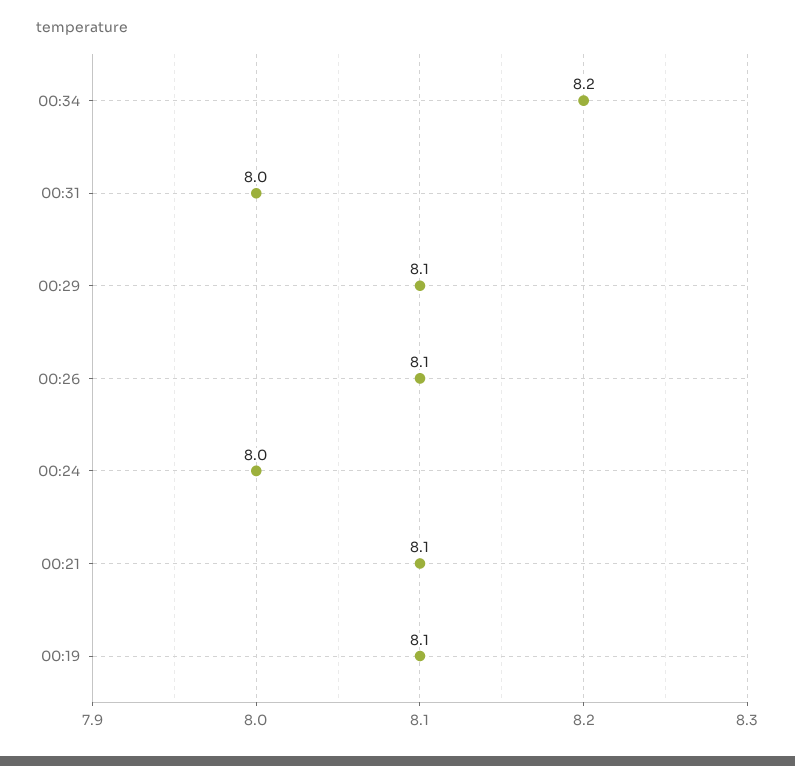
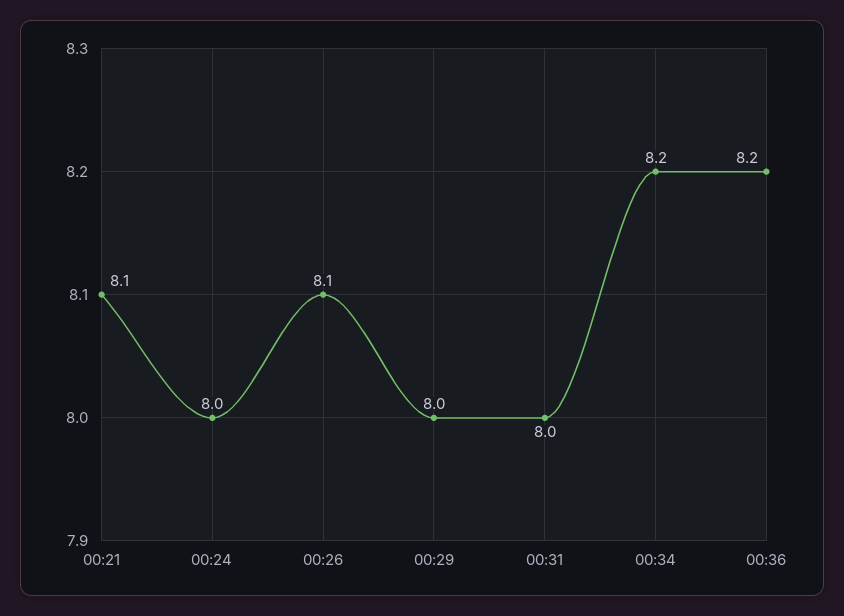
00:29: 8.1 -> 8
00:19: 8.1 -> none
00:36: none -> 8.2

